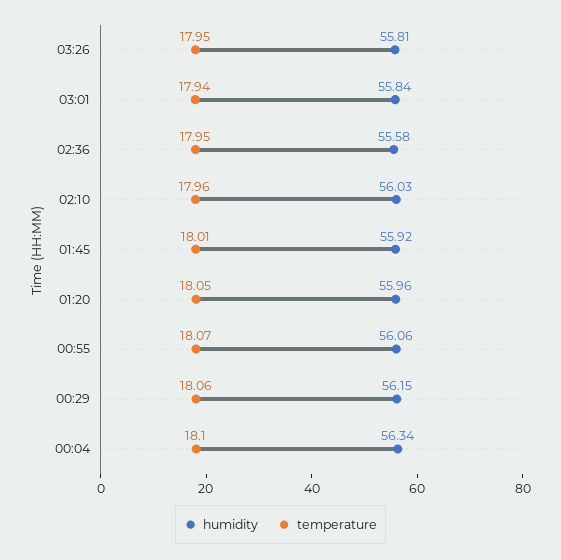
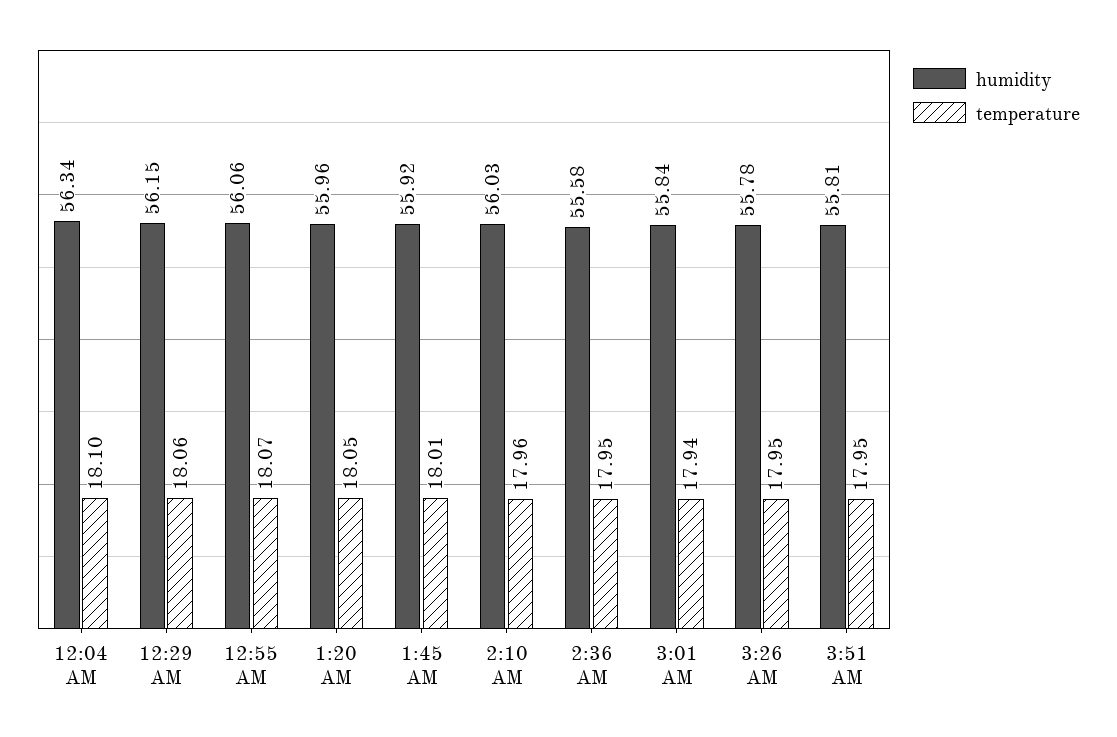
humidity, 03:26: 55.81 -> 55.78
humidity, 3:51 AM: none -> 55.81
temperature, 3:51 AM: none -> 17.95

